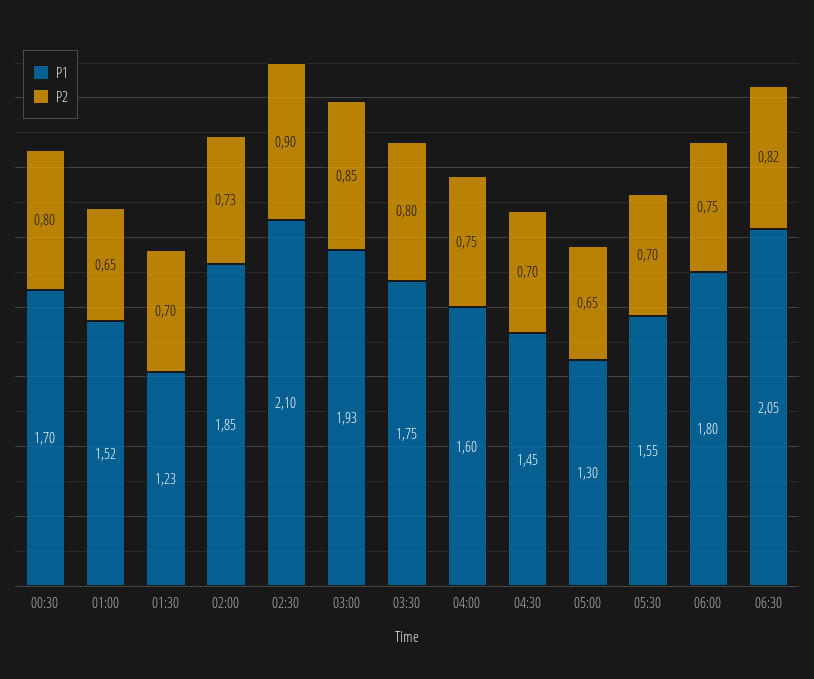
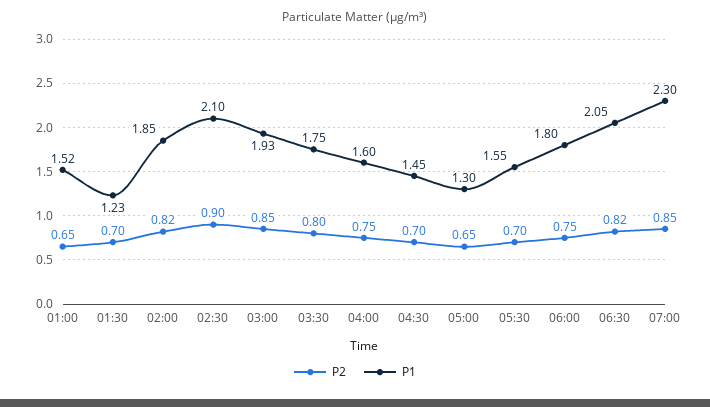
P1, 00:30: 1.7 -> none
P2, 00:30: 0.8 -> none
P2, 02:00: 0.73 -> 0.82
P2, 07:00: none -> 0.85
P1, 07:00: none -> 2.3

